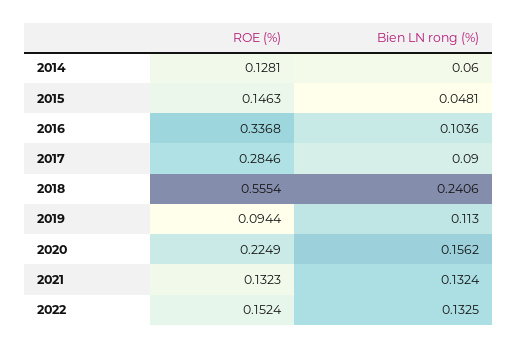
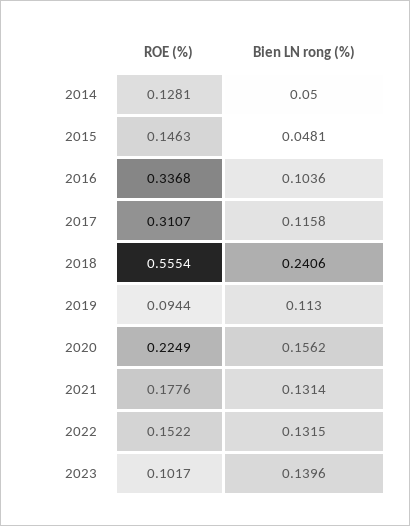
Bien LN rong (%), 2014: 0.06 -> 0.05
ROE (%), 2017: 0.2846 -> 0.3107
Bien LN rong (%), 2017: 0.09 -> 0.1158
ROE (%), 2021: 0.1323 -> 0.1776
Bien LN rong (%), 2021: 0.1324 -> 0.1314
ROE (%), 2022: 0.1524 -> 0.1522
Bien LN rong (%), 2022: 0.1325 -> 0.1315
ROE (%), 2023: none -> 0.1017
Bien LN rong (%), 2023: none -> 0.1396

